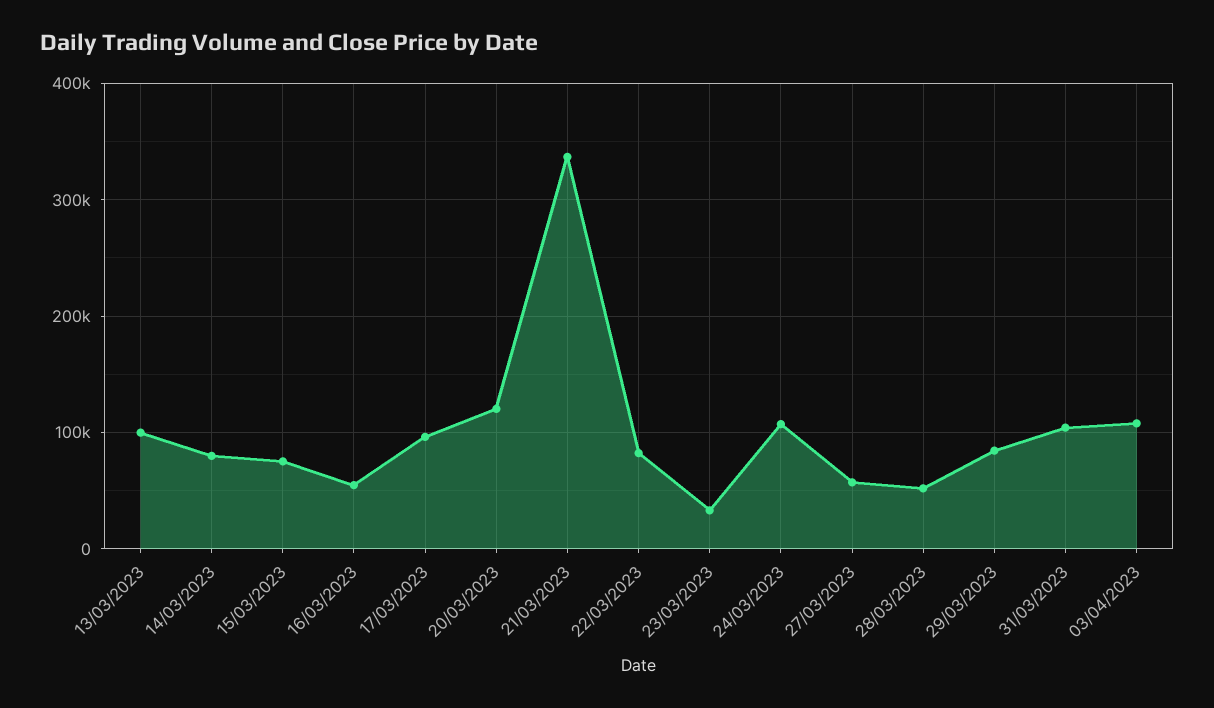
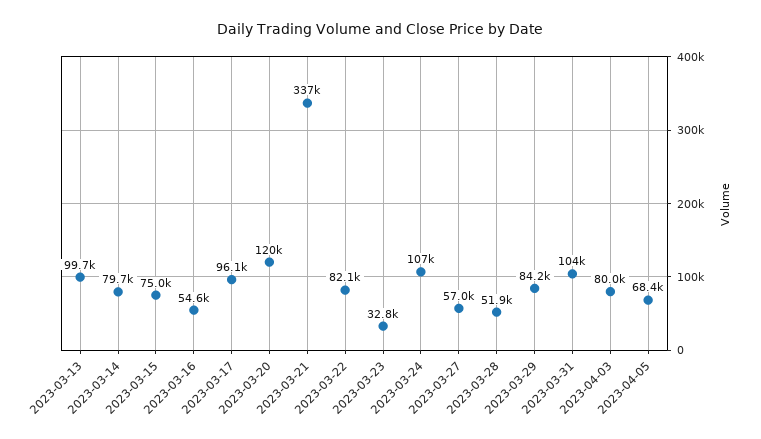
03/04/2023: 110000 -> 80000
2023-04-05: none -> 68400

